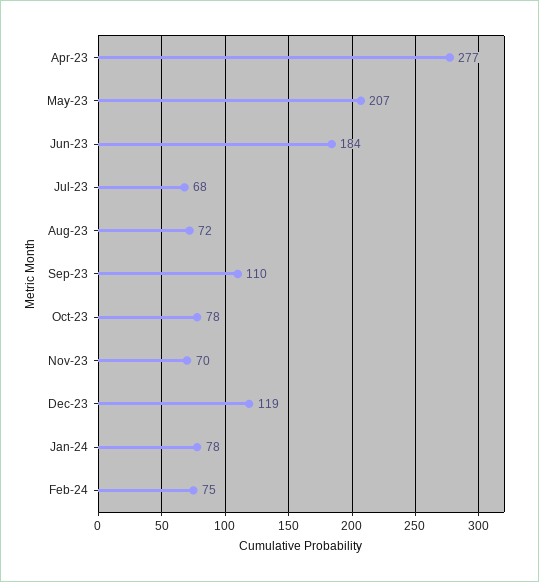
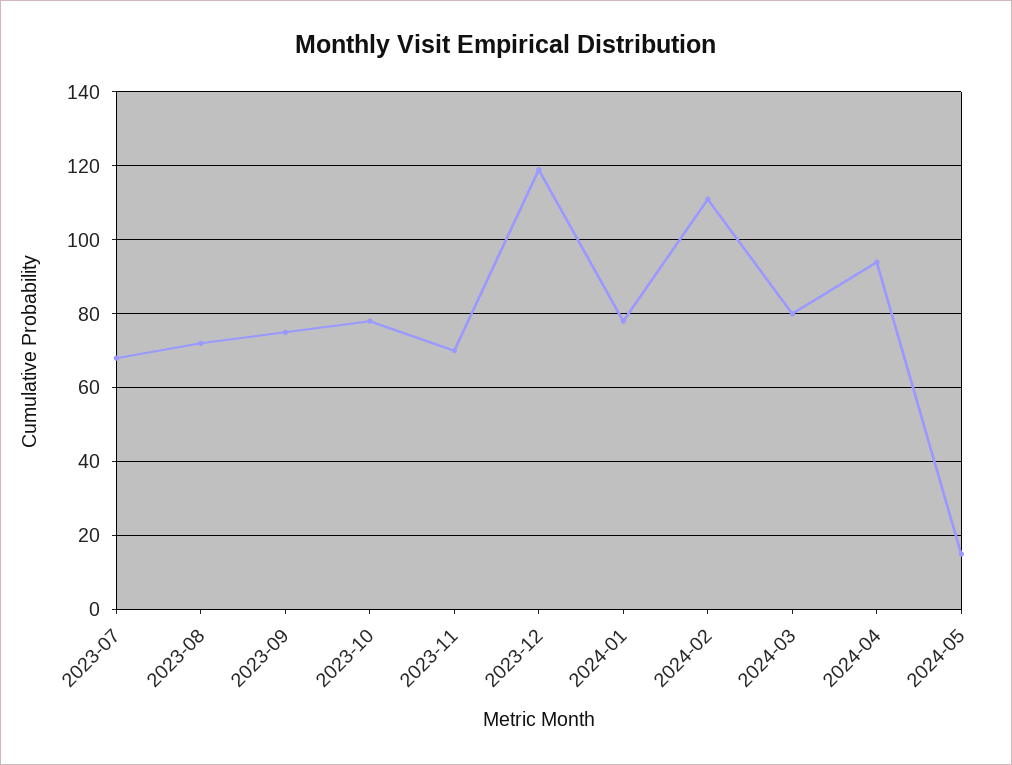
Apr-23: 277 -> none
May-23: 207 -> none
Jun-23: 184 -> none
Sep-23: 110 -> 75
Feb-24: 75 -> 110
2024-03: none -> 80
2024-04: none -> 95
2024-05: none -> 15

